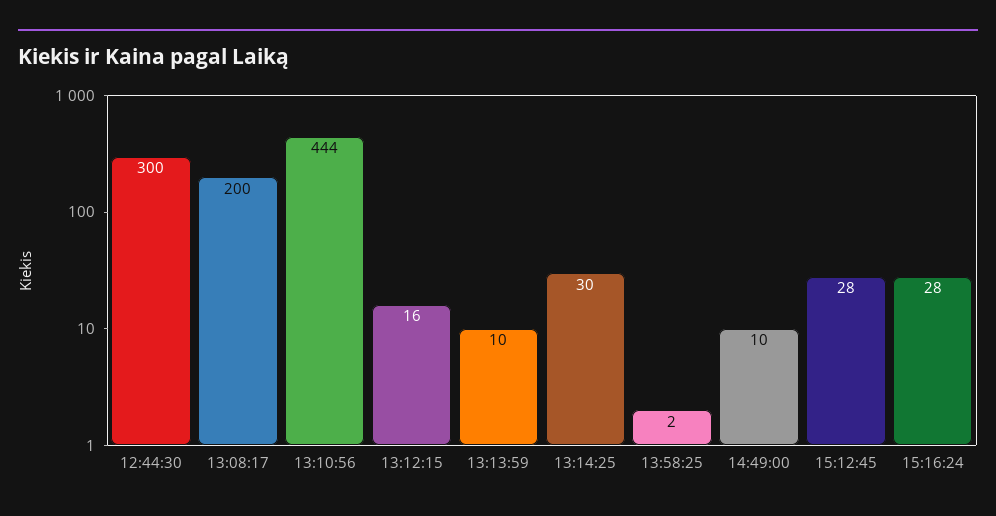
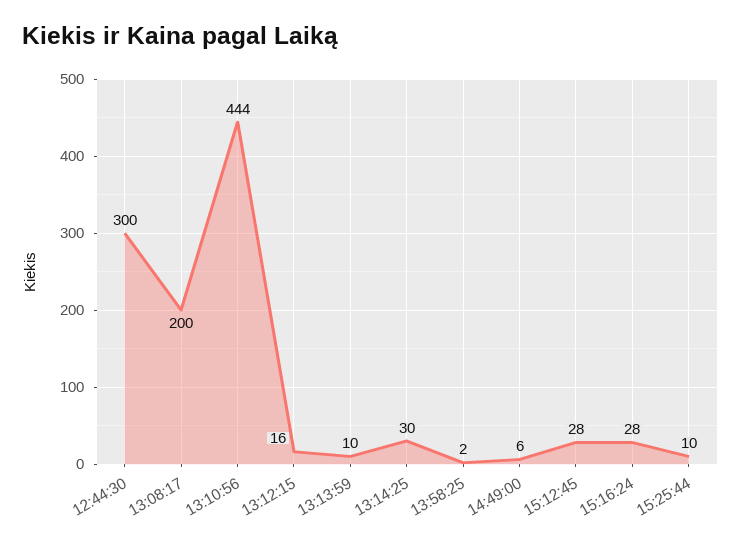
14:49:00: 10 -> 6
15:25:44: none -> 10

